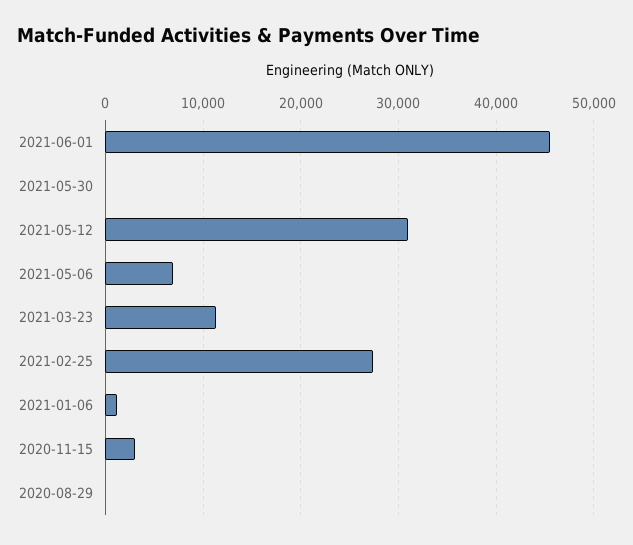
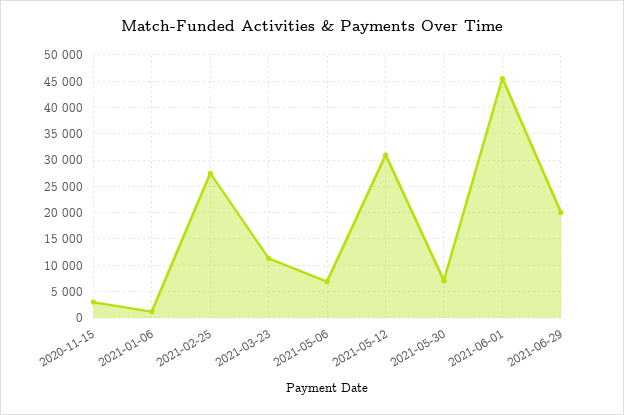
2021-05-30: 0 -> 7500
2020-08-29: 0 -> none
2021-06-29: none -> 20000

